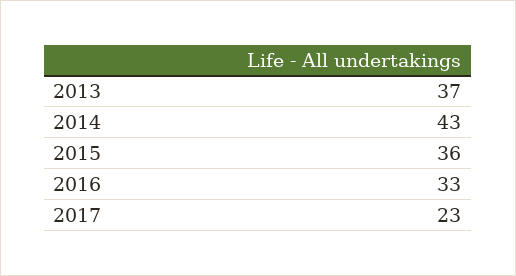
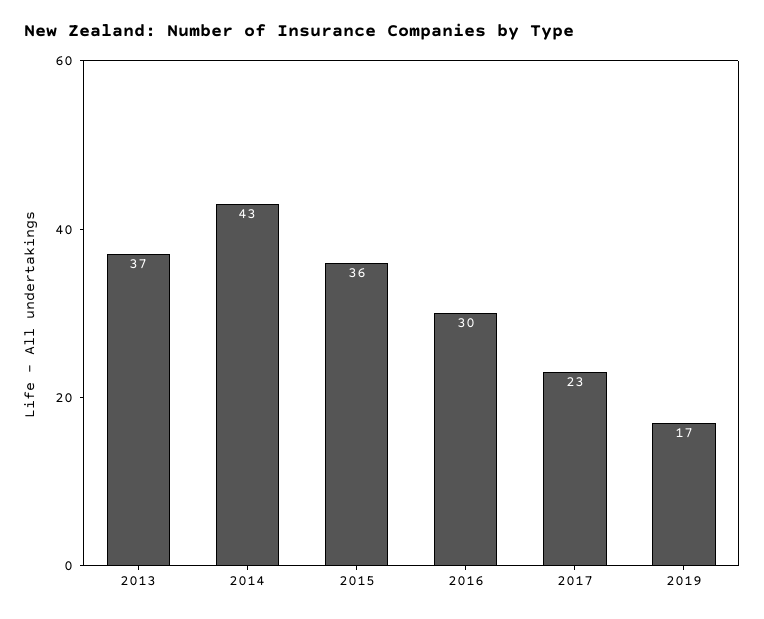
2016: 33 -> 30
2019: none -> 17

